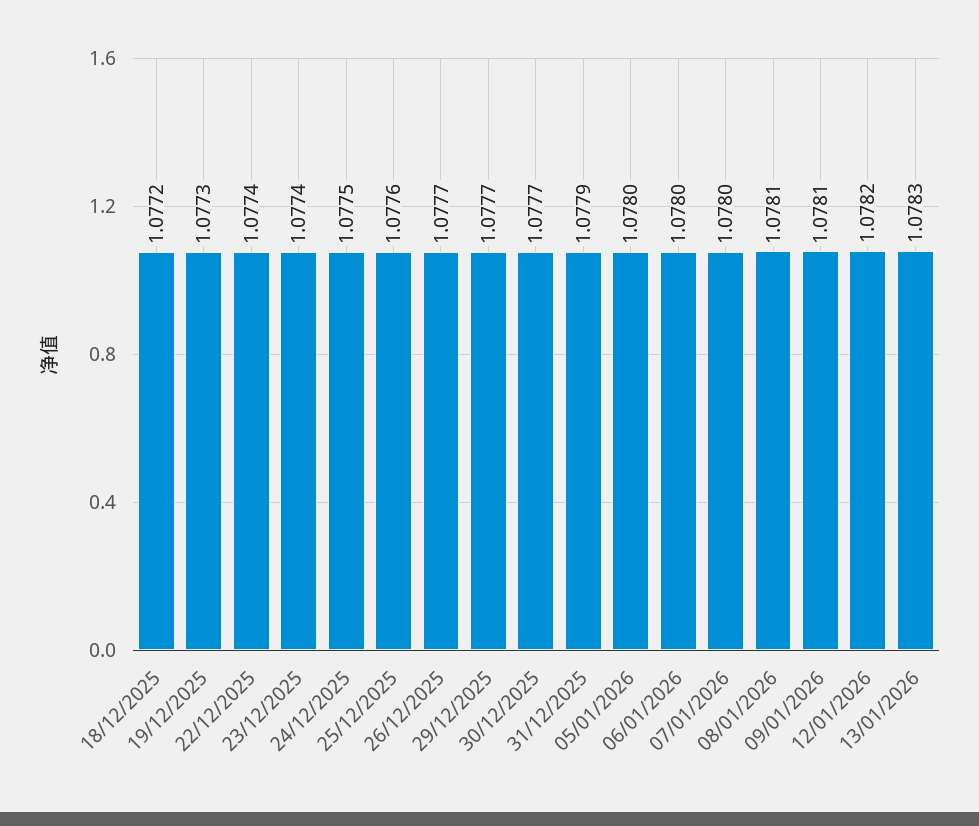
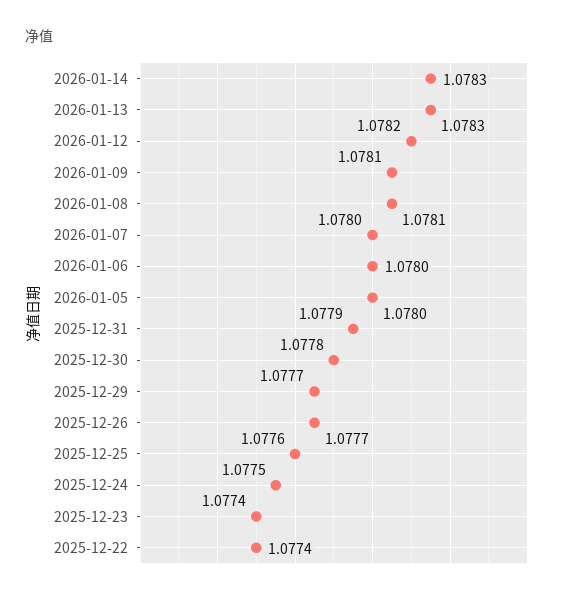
18/12/2025: 1.0772 -> none
19/12/2025: 1.0773 -> none
30/12/2025: 1.0777 -> 1.0778
2026-01-14: none -> 1.0783

